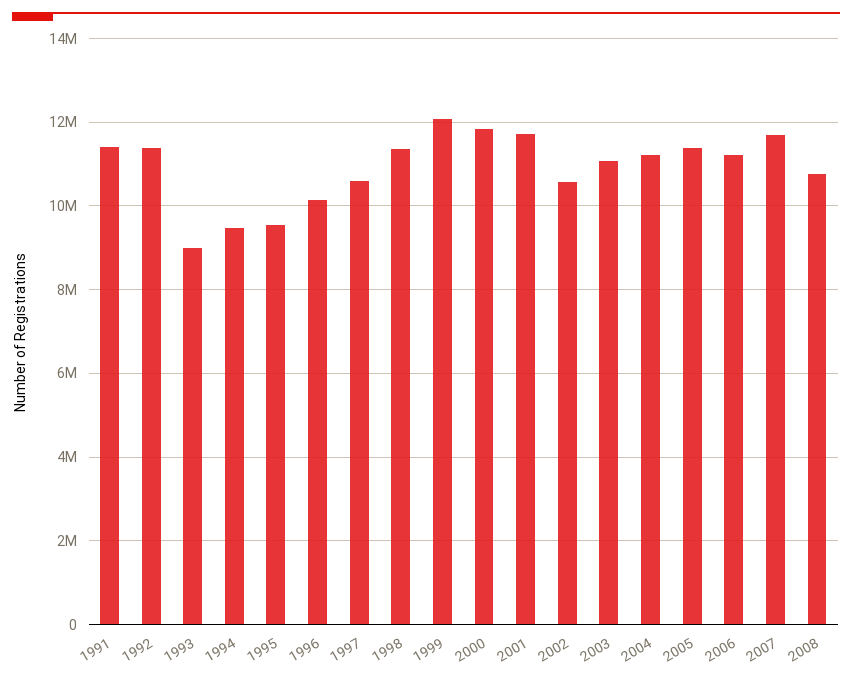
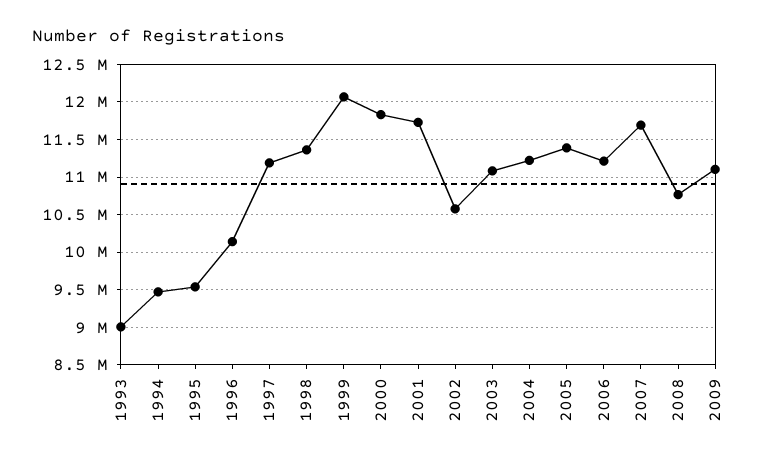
1991: 11400000 -> none
1992: 11400000 -> none
1997: 10600000 -> 11200000
2009: none -> 11100000

